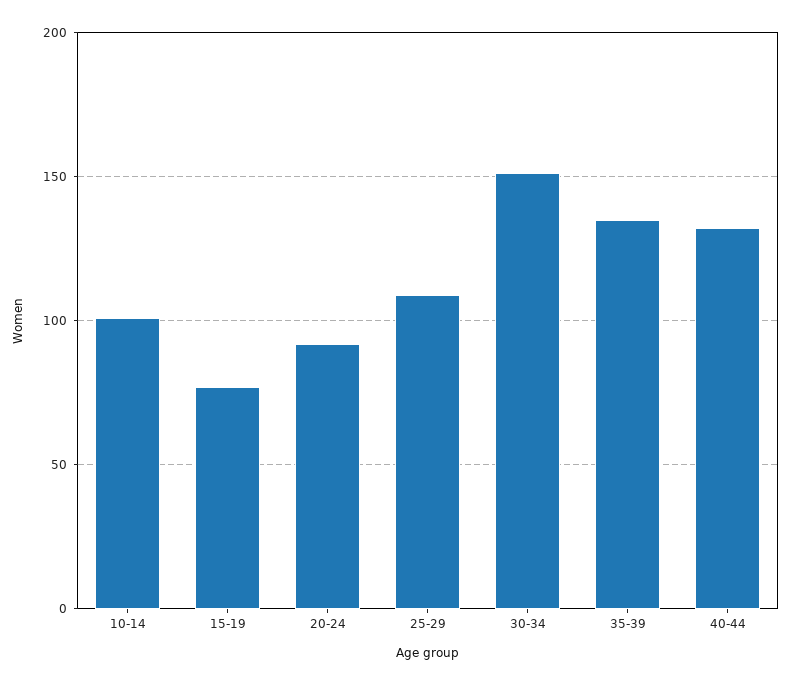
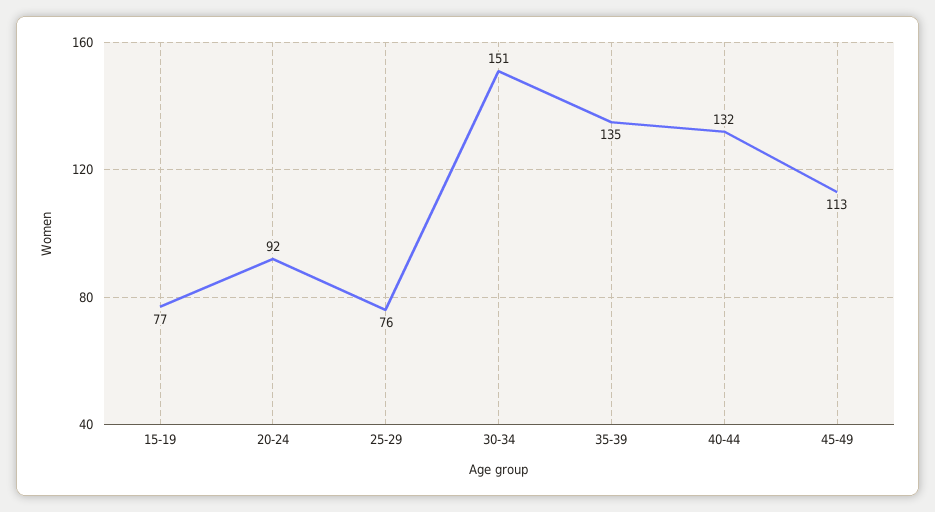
10-14: 100 -> none
25-29: 110 -> 76
45-49: none -> 113

